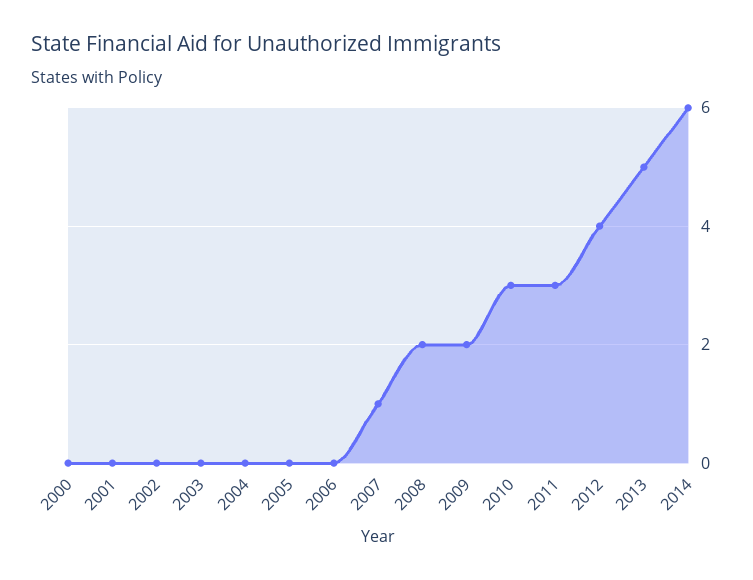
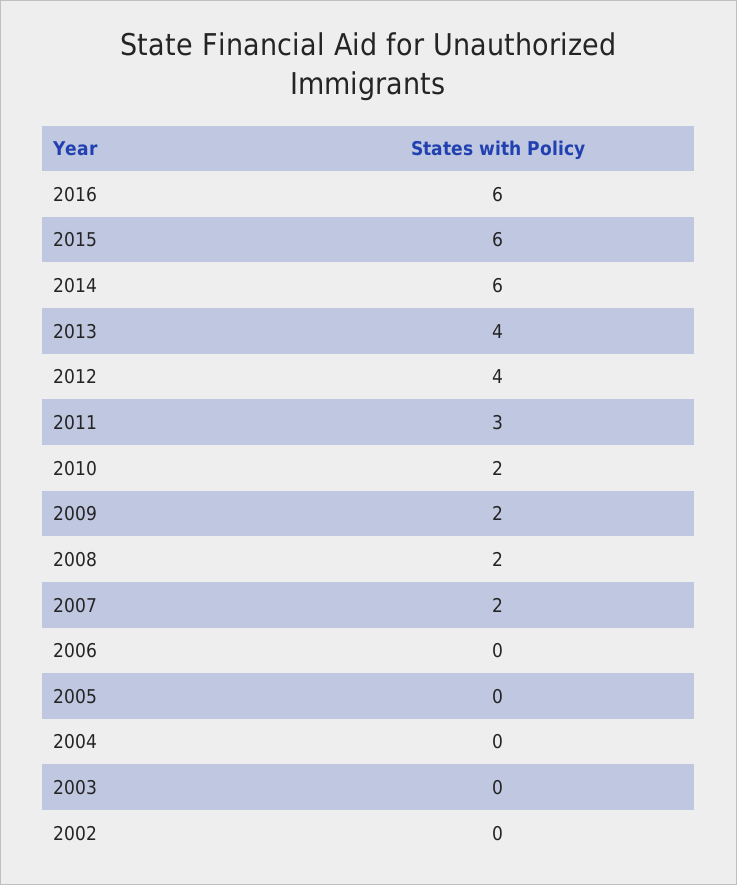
2000: 0 -> none
2001: 0 -> none
2007: 1 -> 2
2010: 3 -> 2
2013: 5 -> 4
2016: none -> 6
2015: none -> 6

